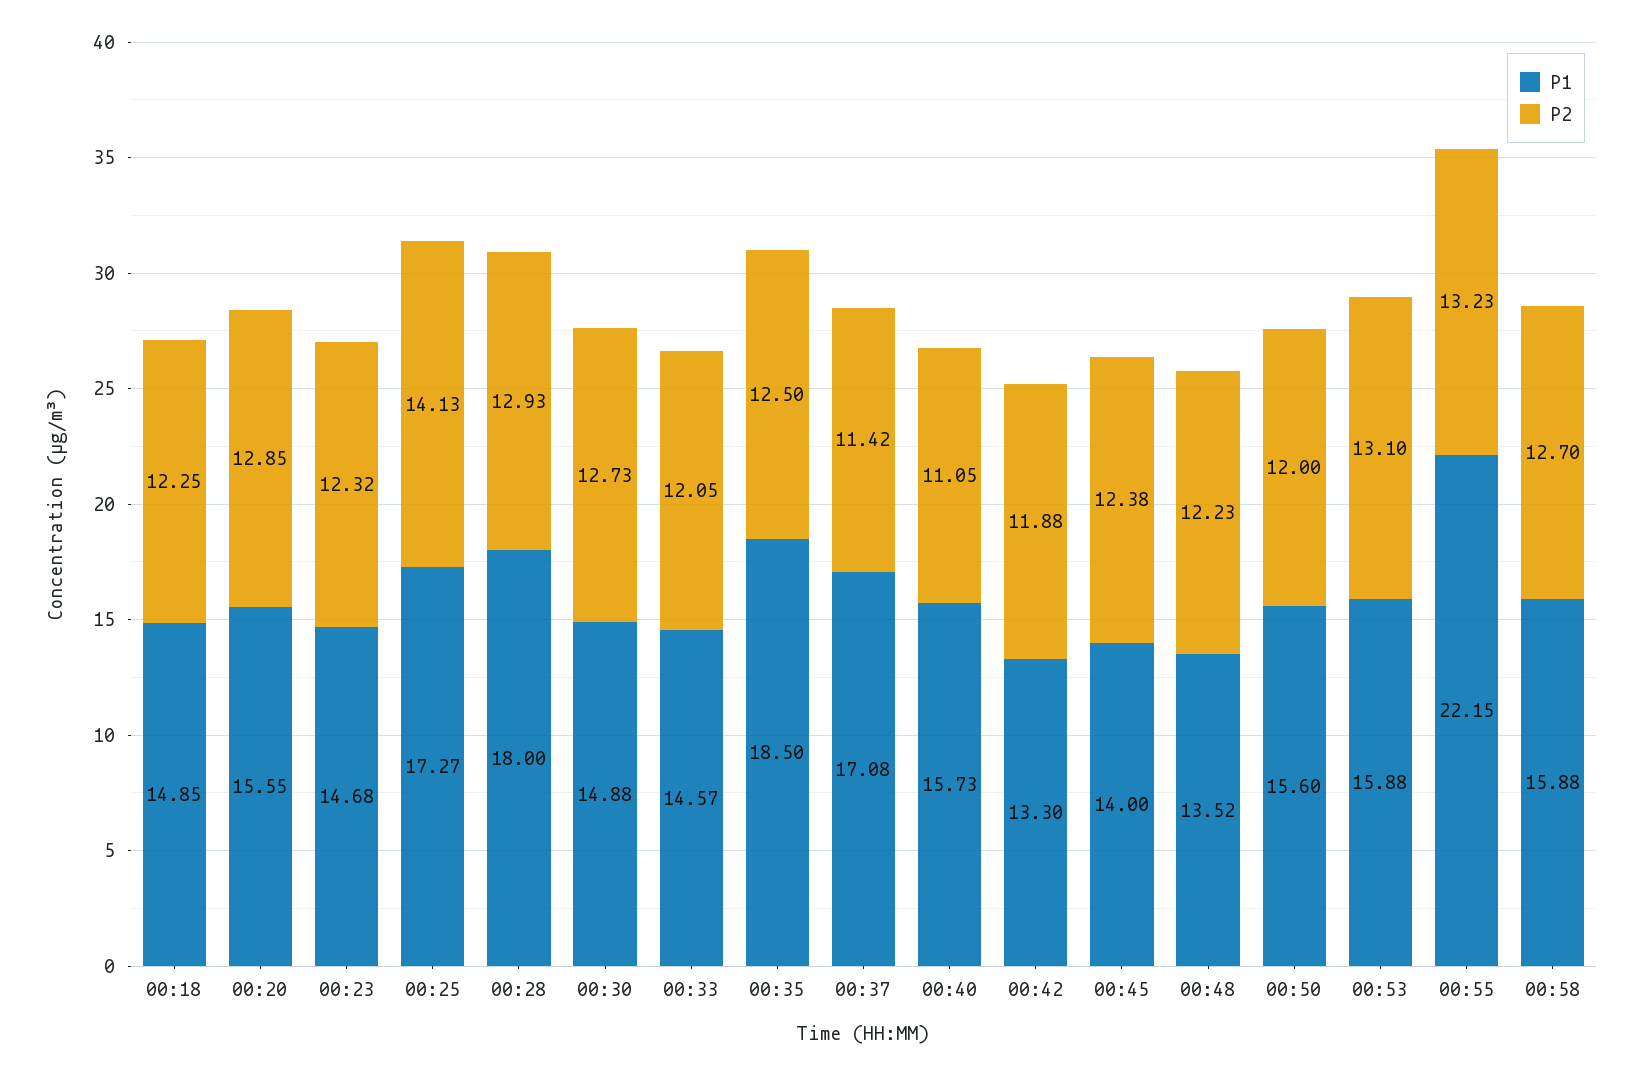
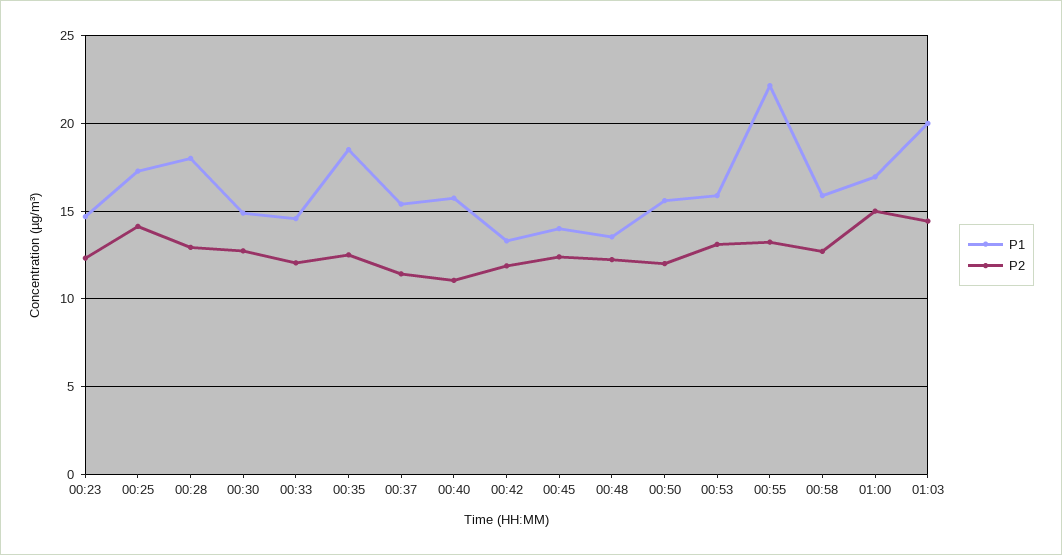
P1, 00:18: 14.85 -> none
P2, 00:18: 12.25 -> none
P1, 00:20: 15.55 -> none
P2, 00:20: 12.85 -> none
P1, 00:37: 17.08 -> 15.5
P1, 01:00: none -> 17
P2, 01:00: none -> 15
P1, 01:03: none -> 20
P2, 01:03: none -> 14.5

